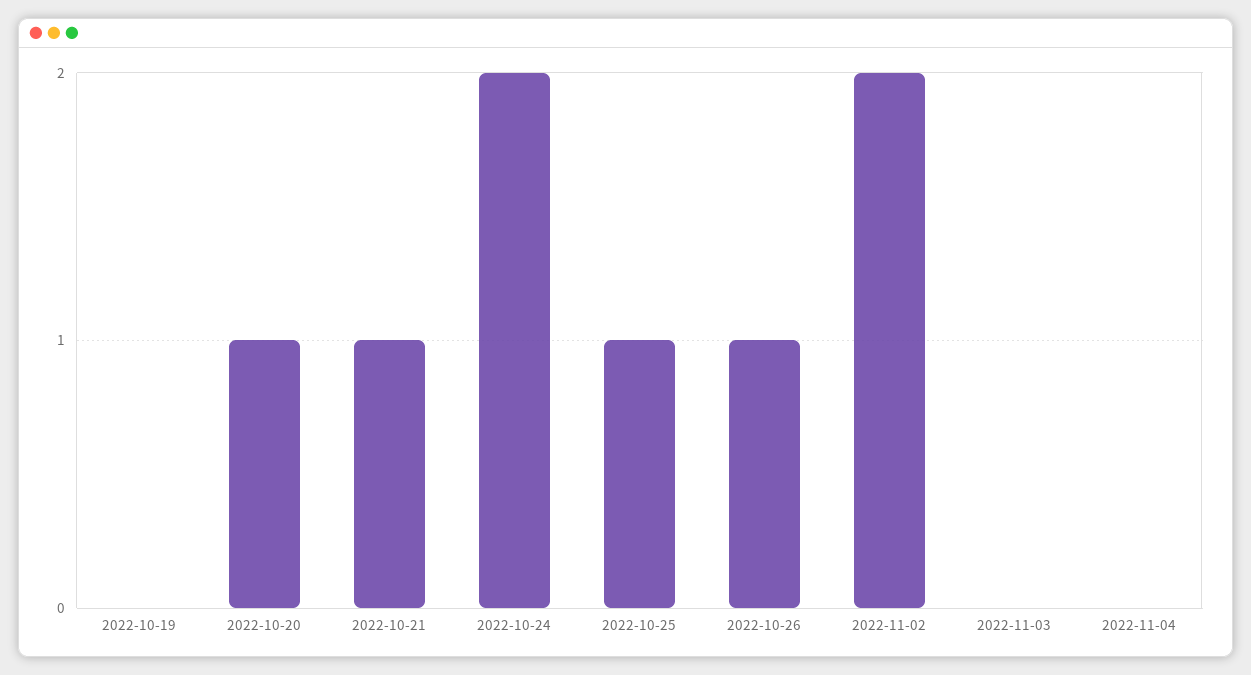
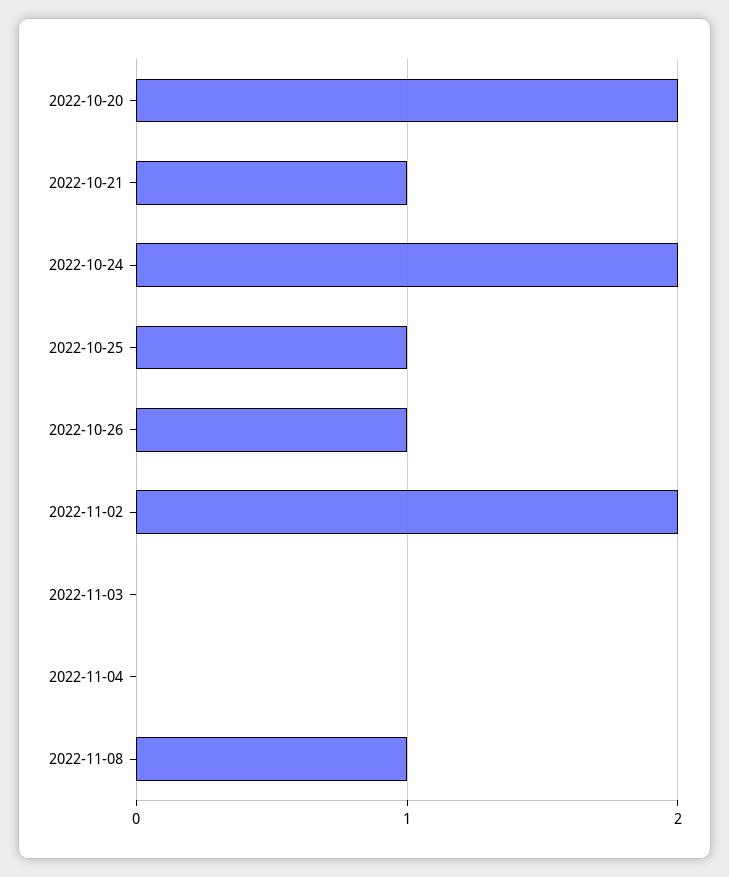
2022-10-19: 0 -> none
2022-10-20: 1 -> 2
2022-11-08: none -> 1

